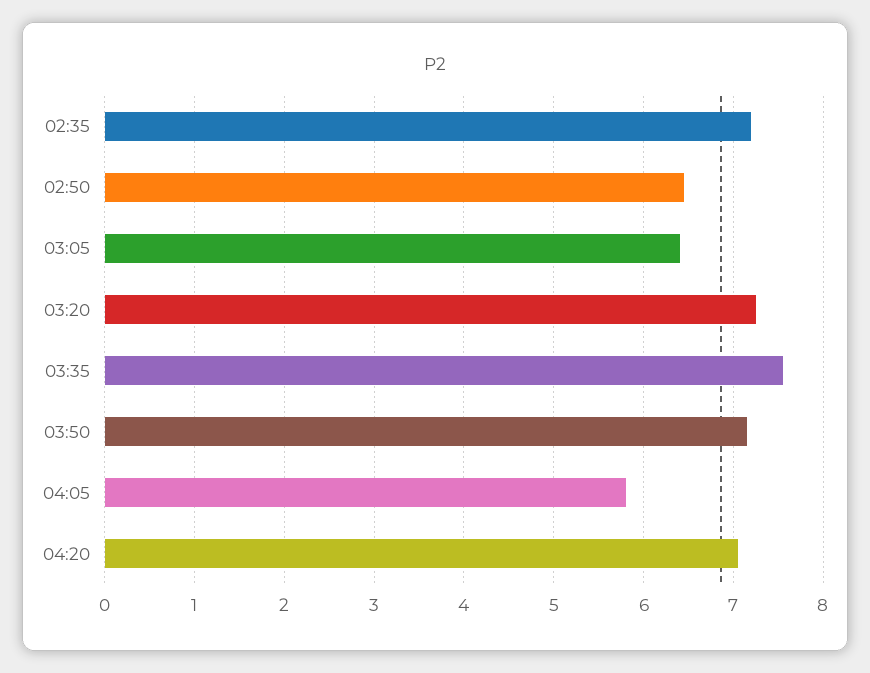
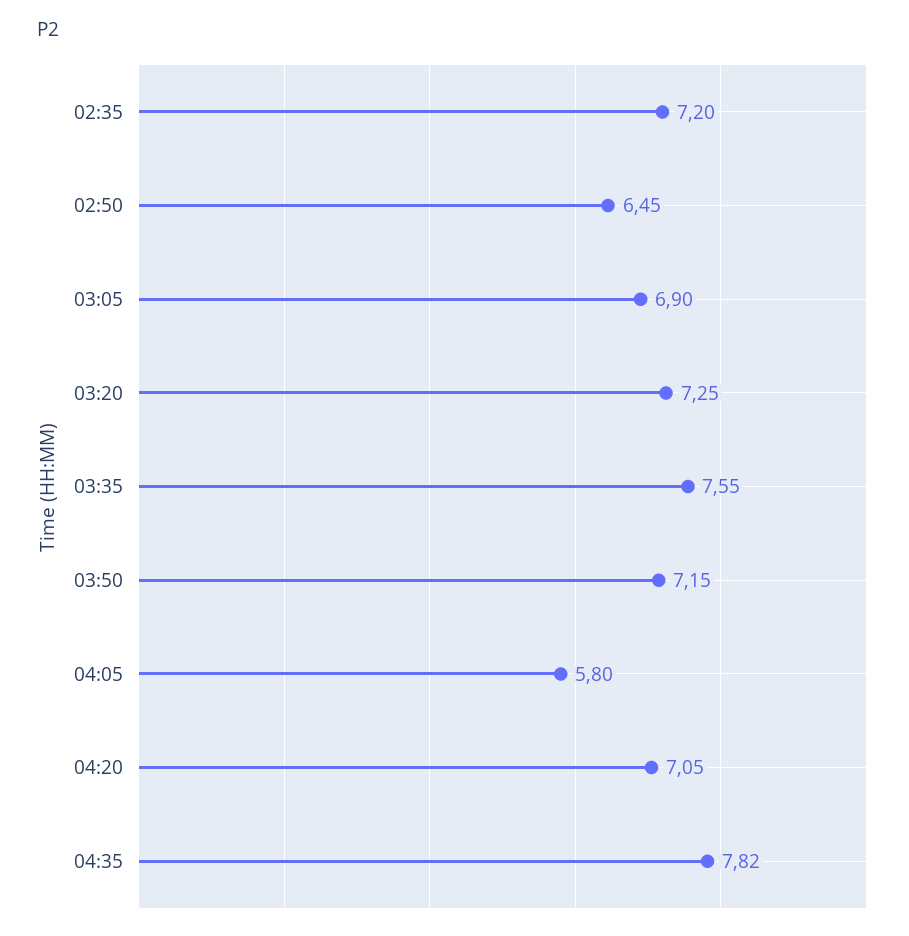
03:05: 6.4 -> 6.9
04:35: none -> 7.82

